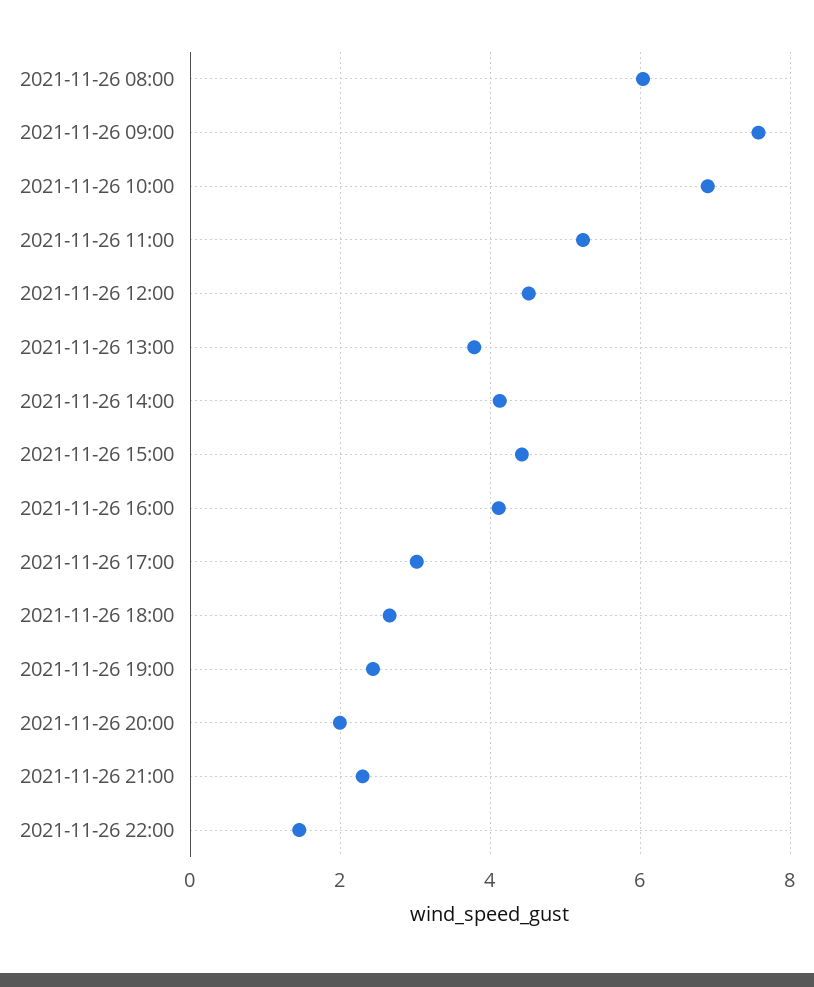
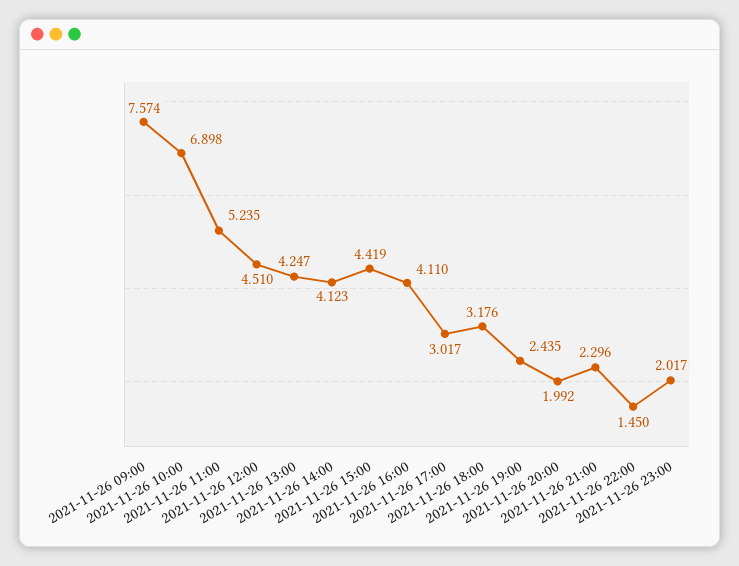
2021-11-26 08:00: 6 -> none
2021-11-26 13:00: 3.8 -> 4.247
2021-11-26 18:00: 2.6 -> 3.176
2021-11-26 23:00: none -> 2.017

